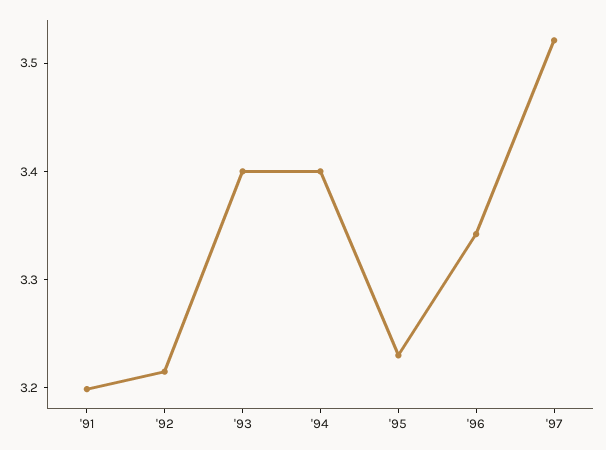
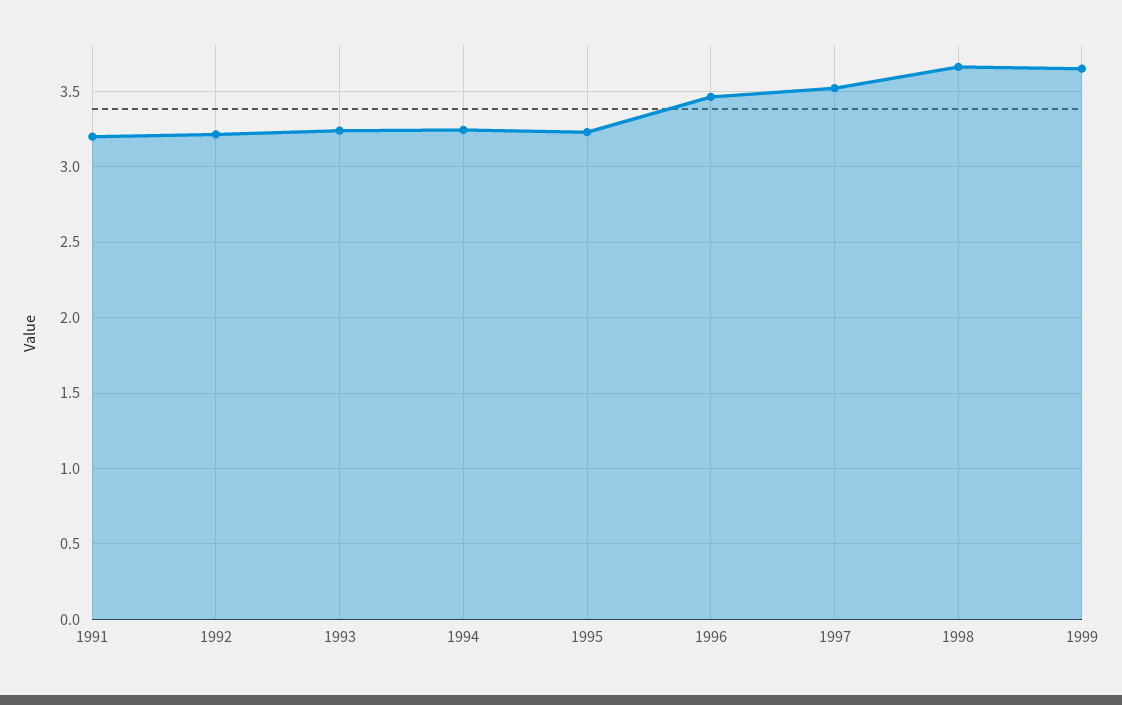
'93: 3.4 -> 3.25
'94: 3.4 -> 3.25
'96: 3.34 -> 3.45
1998: none -> 3.65
1999: none -> 3.65

